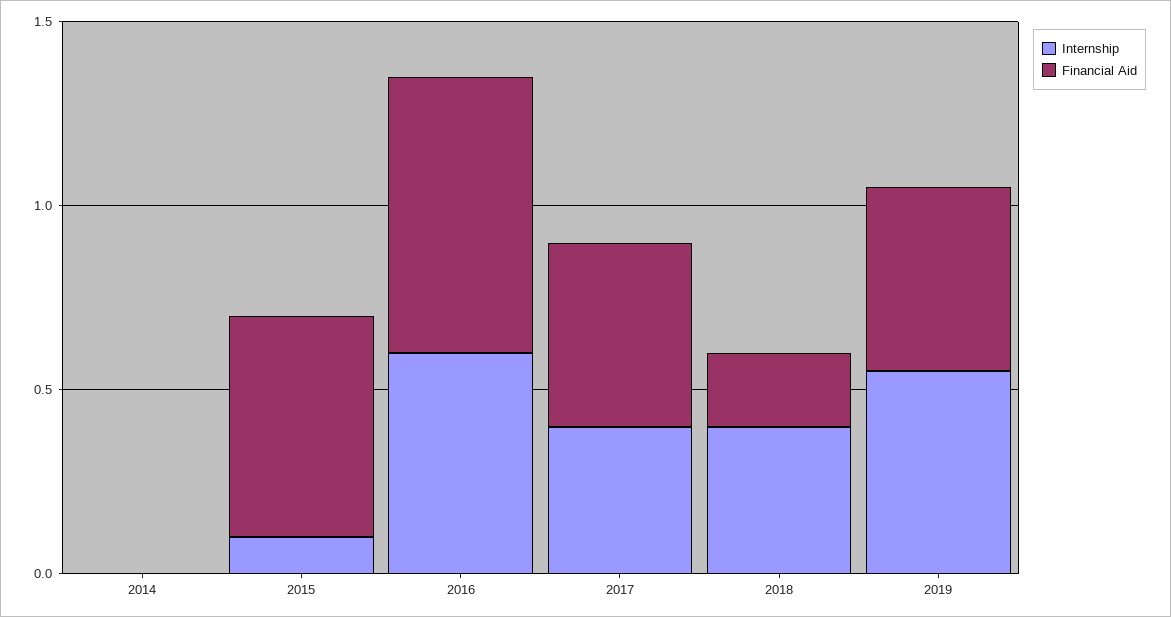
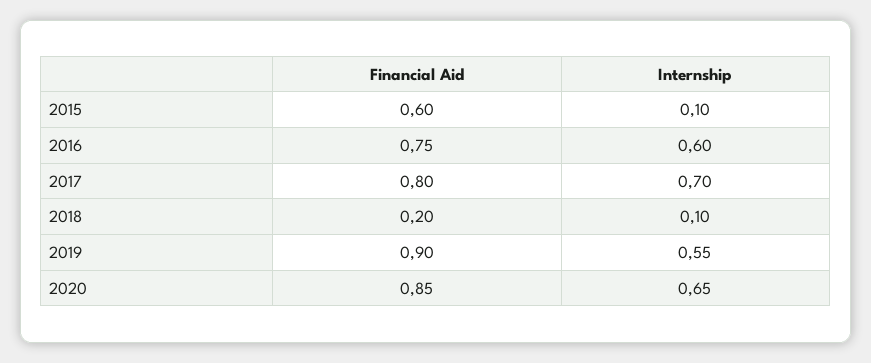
Internship, 2014: 0 -> none
Financial Aid, 2014: 0 -> none
Internship, 2017: 0.4 -> 0.7
Financial Aid, 2017: 0.5 -> 0.8
Internship, 2018: 0.4 -> 0.1
Financial Aid, 2019: 0.5 -> 0.9
Financial Aid, 2020: none -> 0.85
Internship, 2020: none -> 0.65

